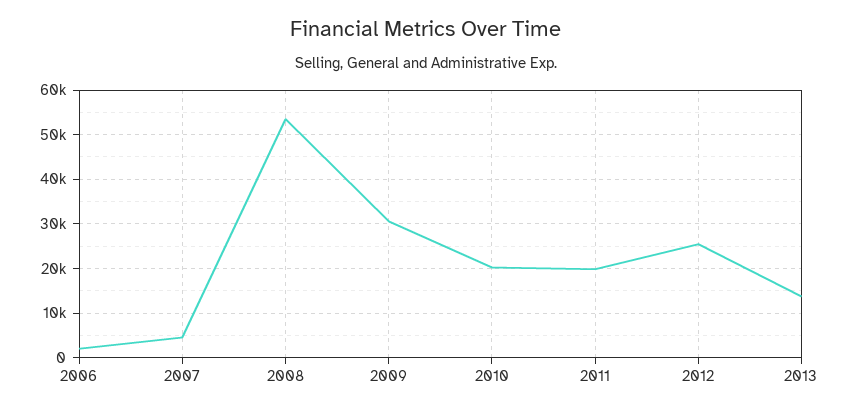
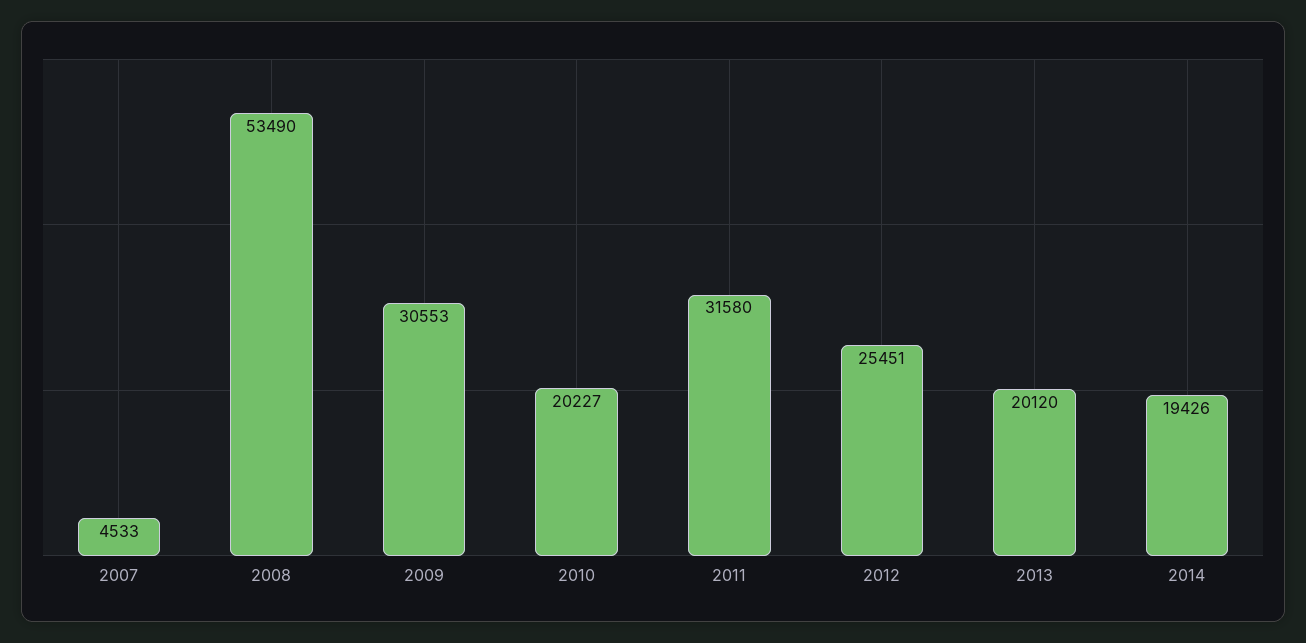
2006: 2000 -> none
2011: 20000 -> 31580
2013: 14000 -> 20120
2014: none -> 19426

